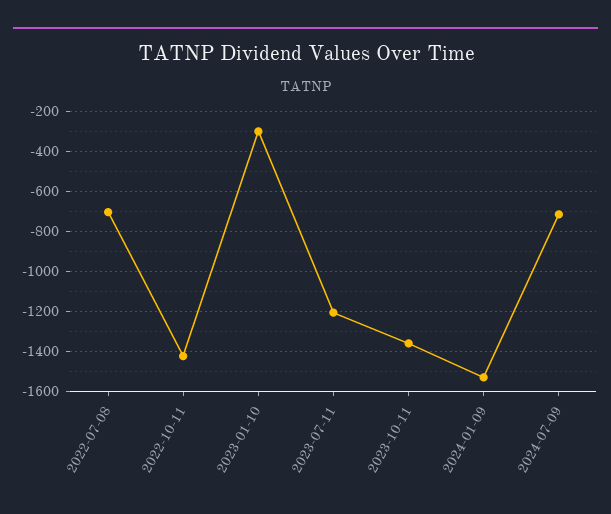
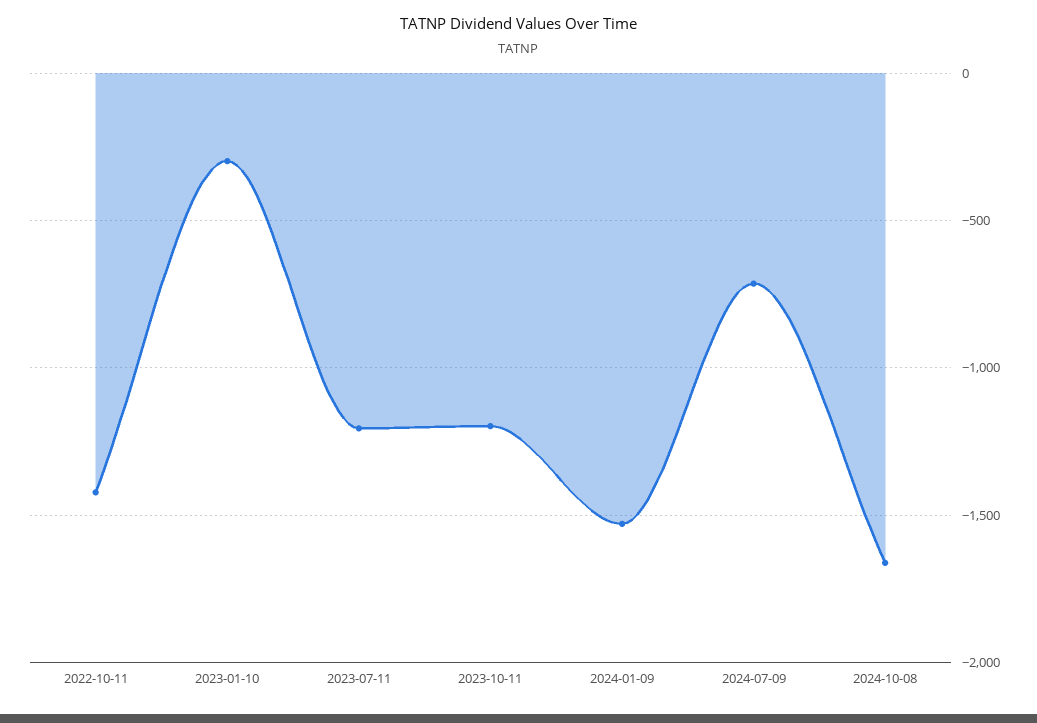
2022-07-08: -700 -> none
2023-10-11: -1350 -> -1200
2024-10-08: none -> -1650

